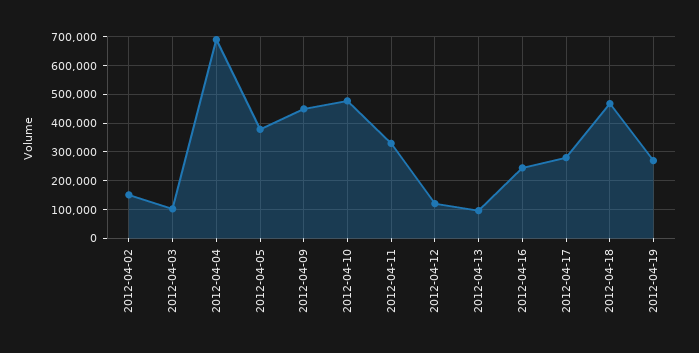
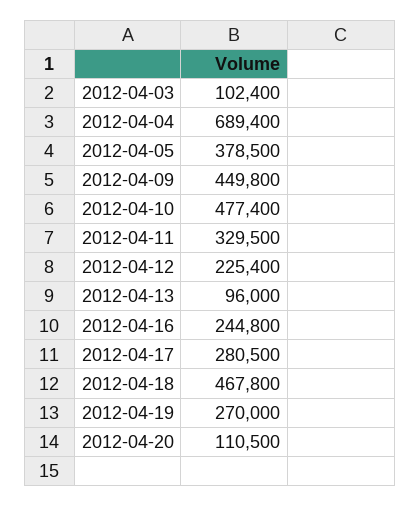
2012-04-02: 150000 -> none
2012-04-12: 125000 -> 225400
2012-04-20: none -> 110500

